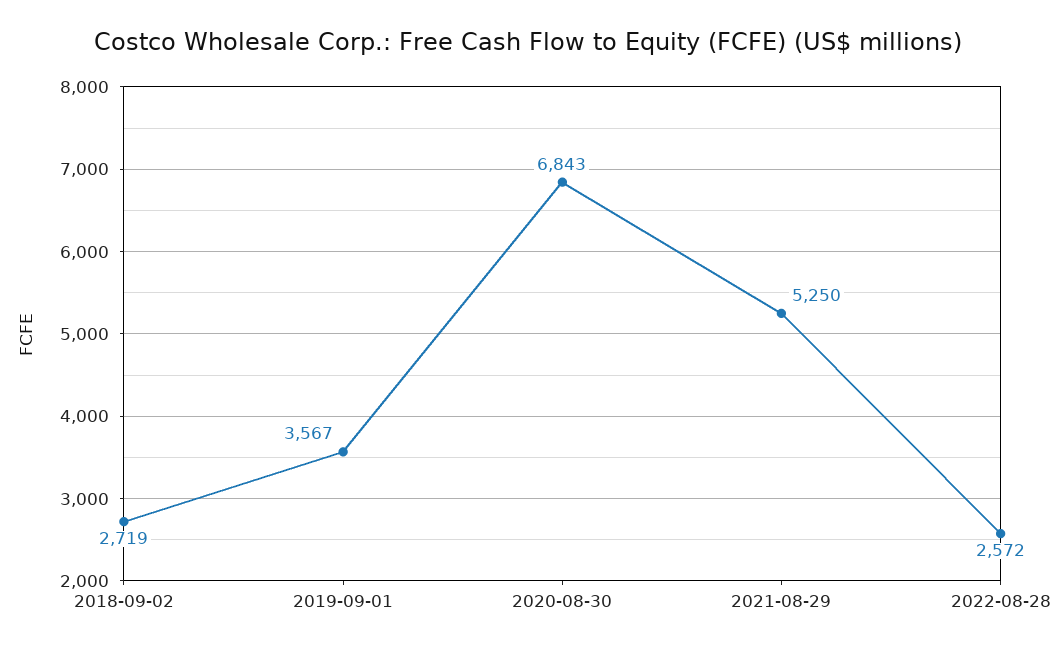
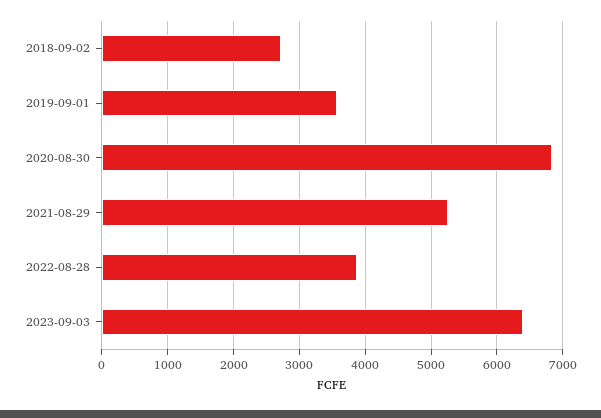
2022-08-28: 2572 -> 3900
2023-09-03: none -> 6400

